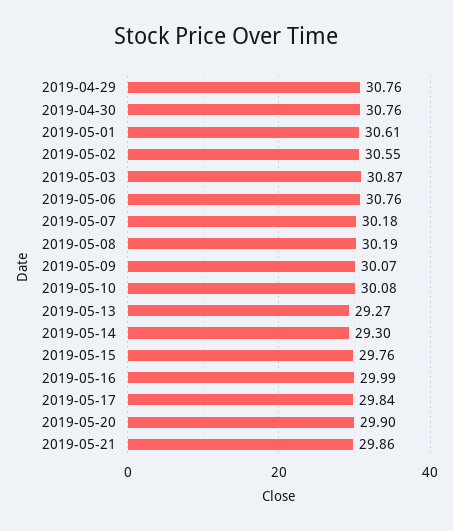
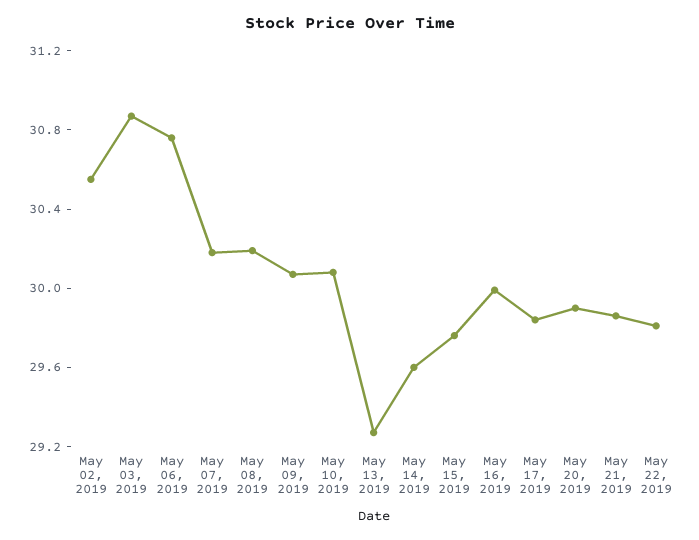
2019-04-29: 30.76 -> none
2019-04-30: 30.76 -> none
2019-05-01: 30.61 -> none
2019-05-14: 29.3 -> 29.6
May 22, 2019: none -> 29.8

